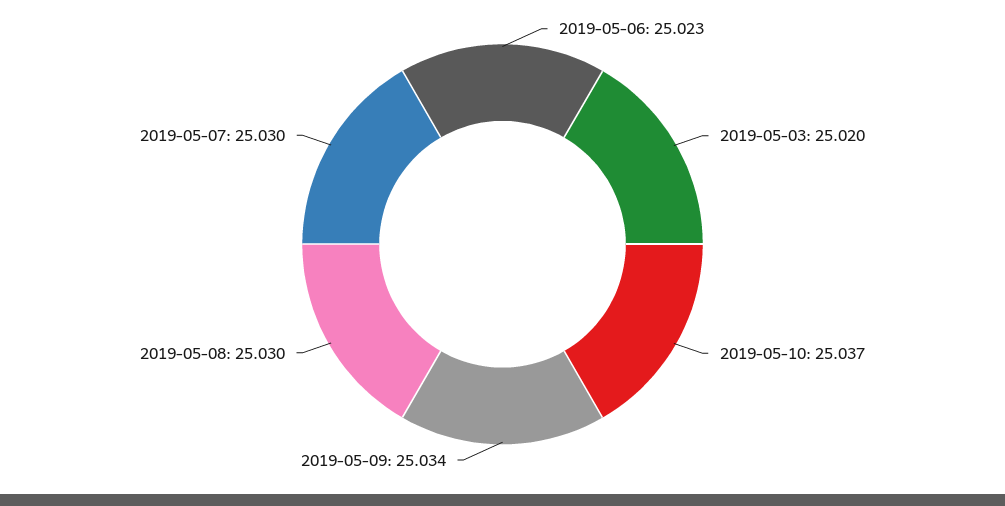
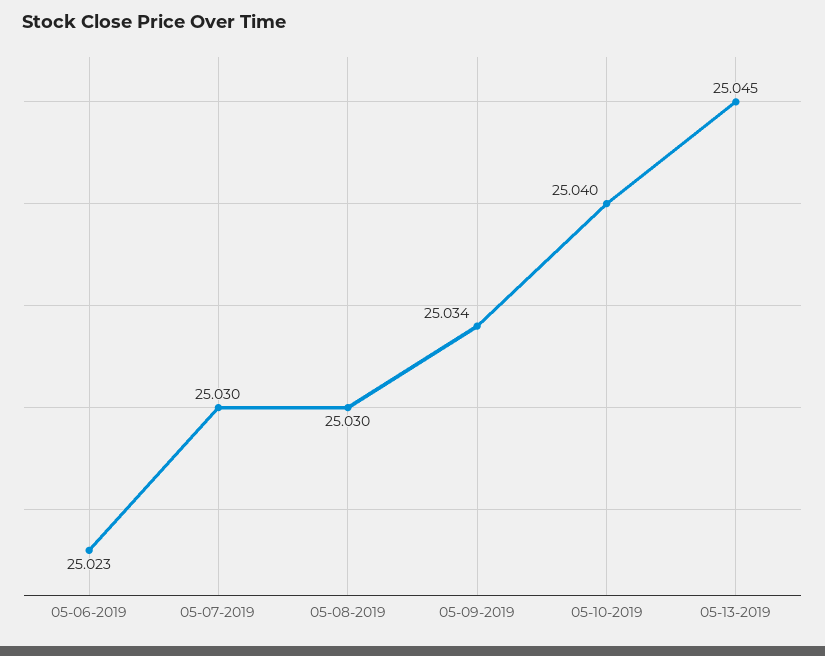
2019-05-03: 25.02 -> none
2019-05-10: 25.037 -> 25.04
05-13-2019: none -> 25.045

